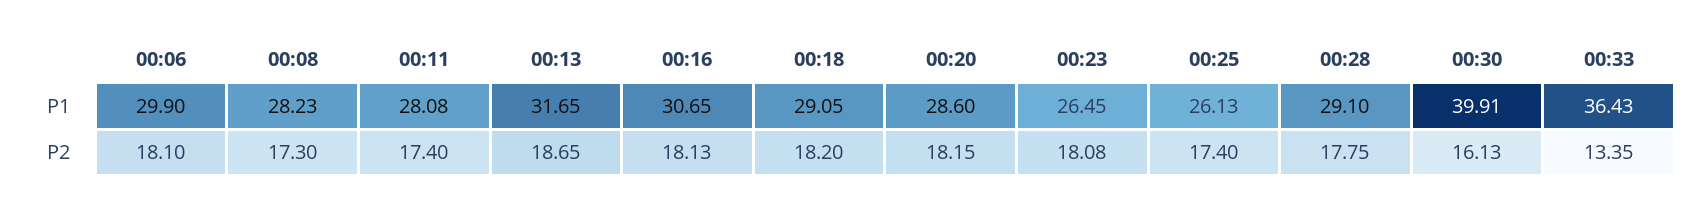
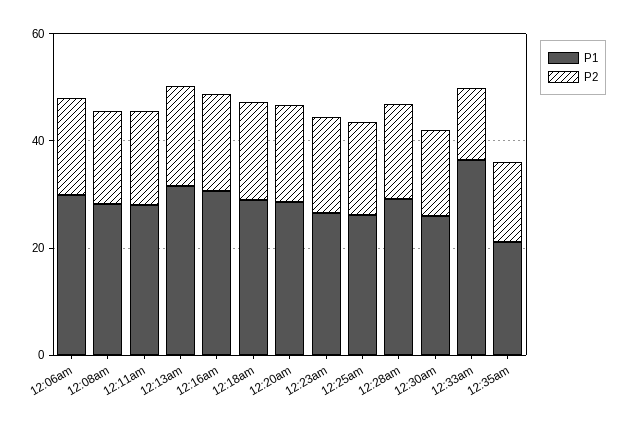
P1, 00:30: 39.91 -> 25
P1, 12:35am: none -> 20
P2, 12:35am: none -> 15

